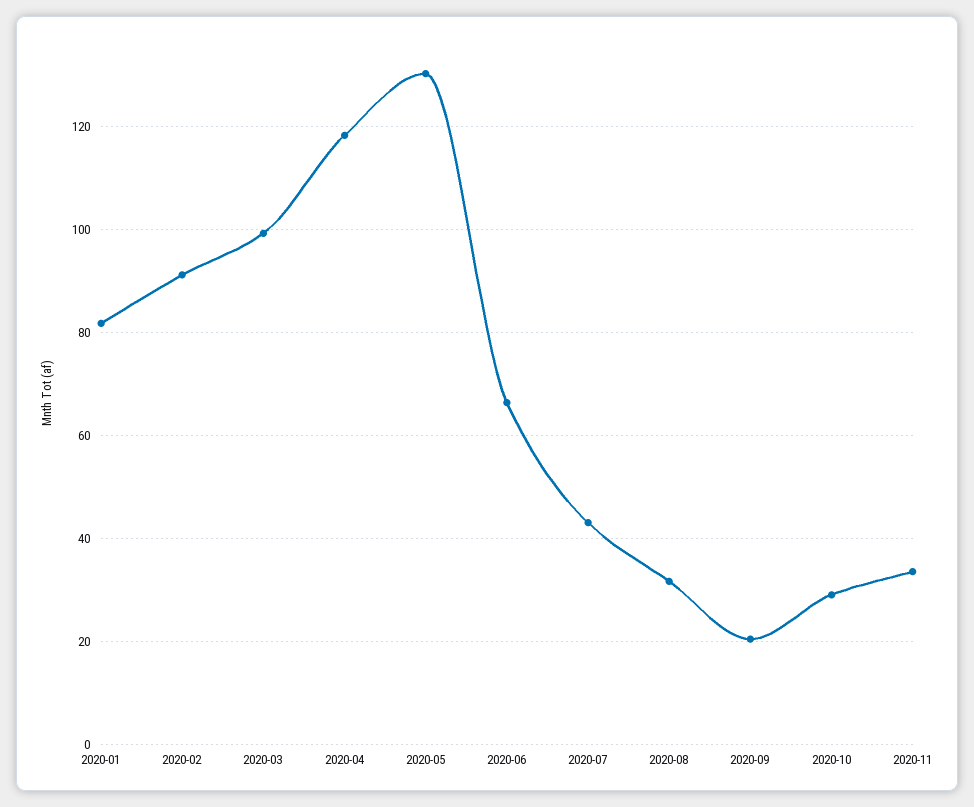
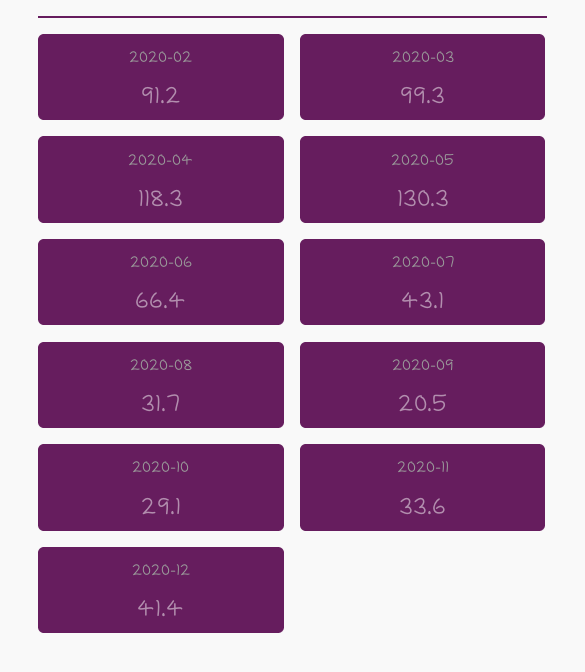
2020-01: 82 -> none
2020-12: none -> 41.4

